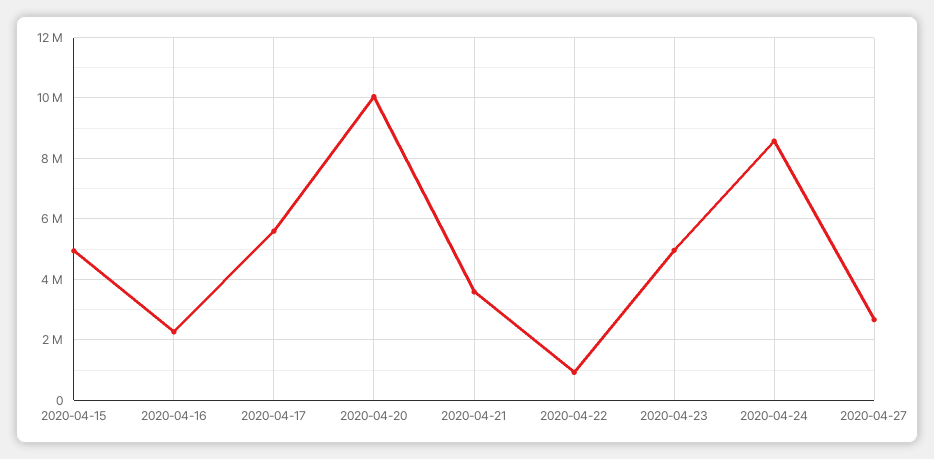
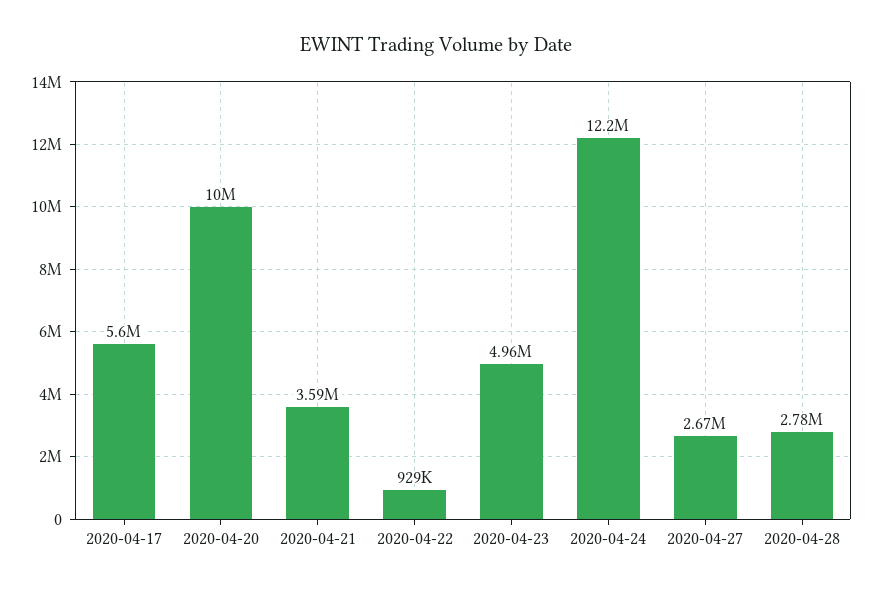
2020-04-15: 5000000 -> none
2020-04-16: 2200000 -> none
2020-04-24: 8600000 -> 12200000
2020-04-28: none -> 2780000

